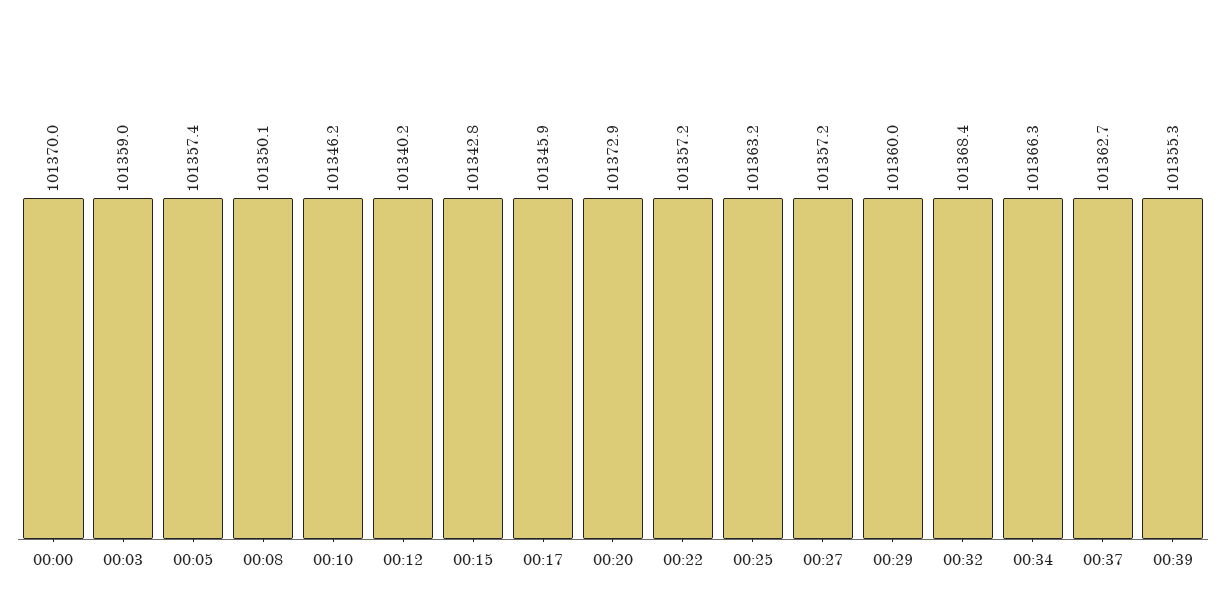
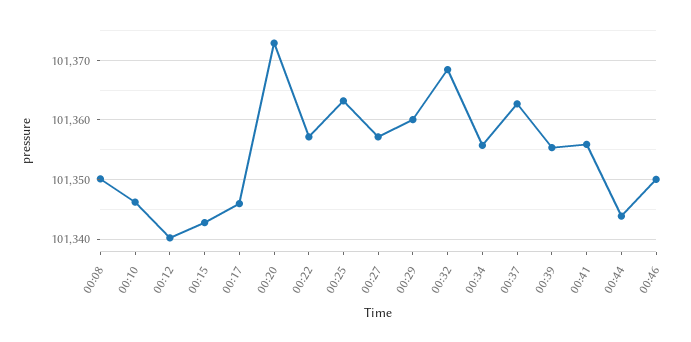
00:00: 101370 -> none
00:03: 101359 -> none
00:05: 101357.4 -> none
00:34: 101366.3 -> 101356
00:41: none -> 101356
00:44: none -> 101344
00:46: none -> 101350

